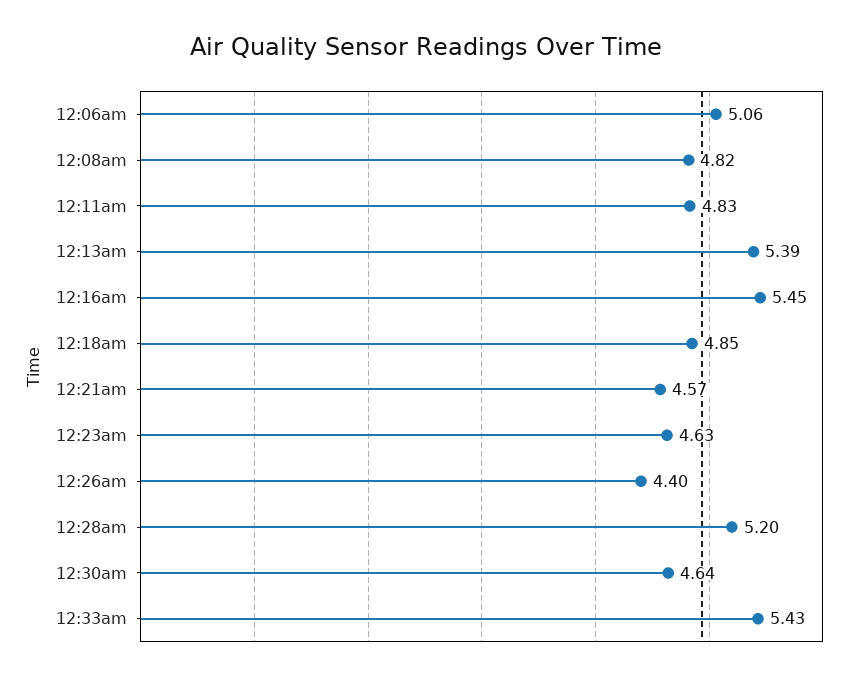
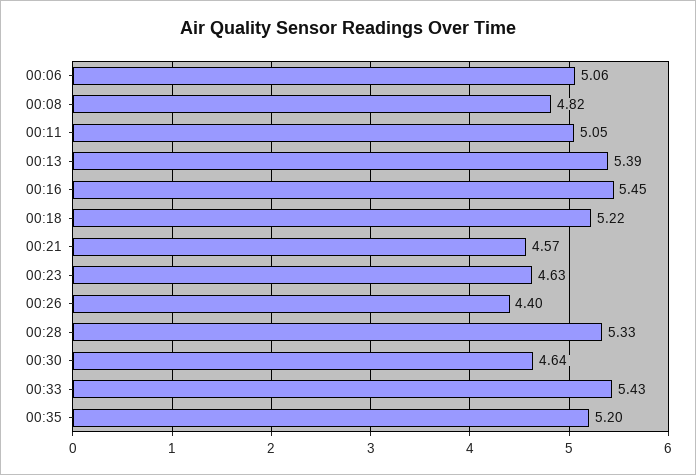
12:11am: 4.83 -> 5.05
12:18am: 4.85 -> 5.22
12:28am: 5.2 -> 5.33
00:35: none -> 5.2

